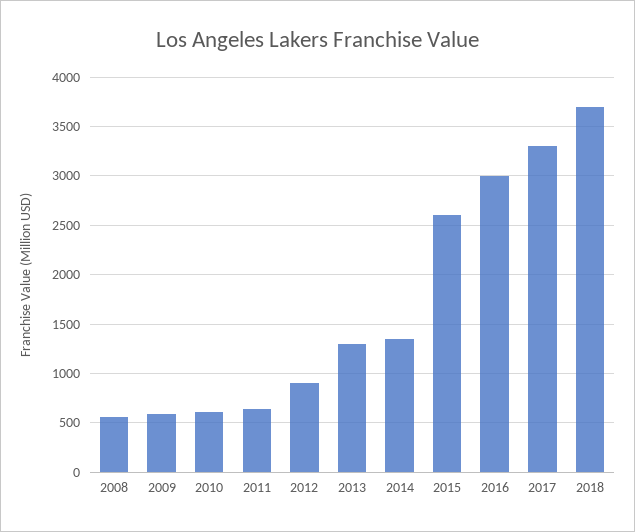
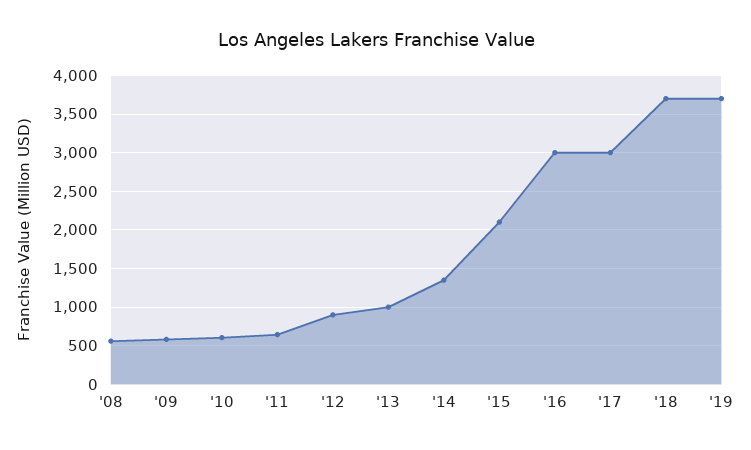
2013: 1300 -> 1000
2015: 2600 -> 2100
2017: 3300 -> 3000
'19: none -> 3700

